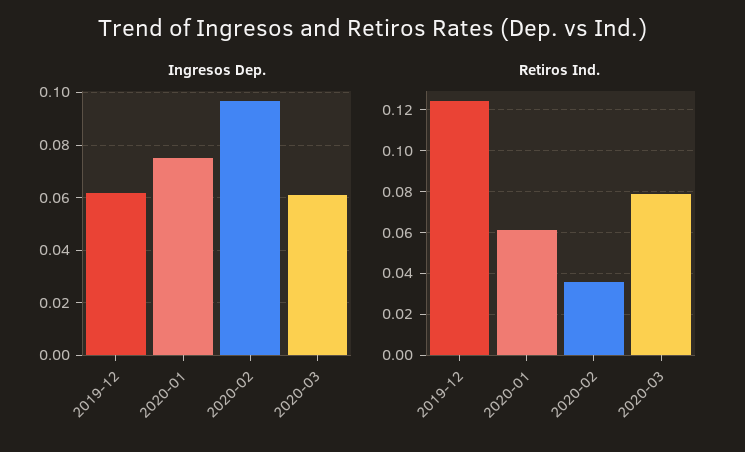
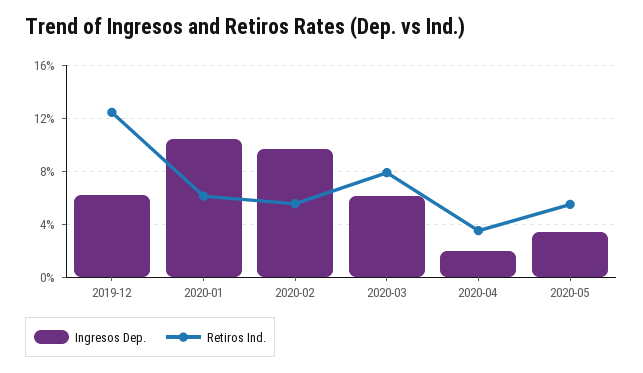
Ingresos Dep., 2020-01: 0.075 -> 0.105
Retiros Ind., 2020-02: 0.035 -> 0.055
Ingresos Dep., 2020-04: none -> 0.02
Retiros Ind., 2020-04: none -> 0.035
Ingresos Dep., 2020-05: none -> 0.035
Retiros Ind., 2020-05: none -> 0.055

